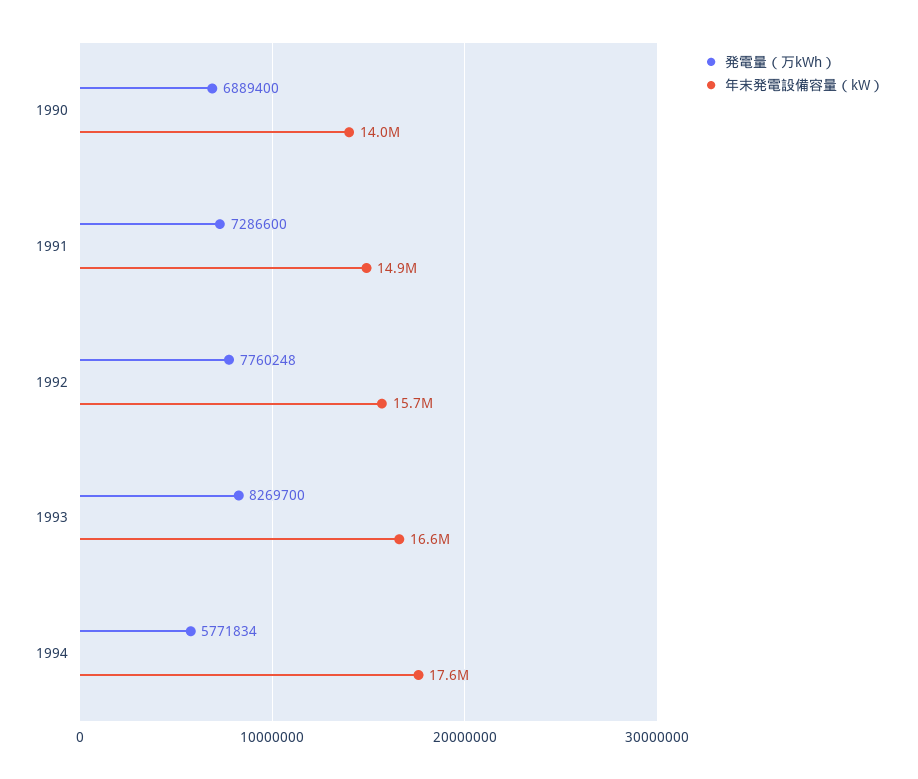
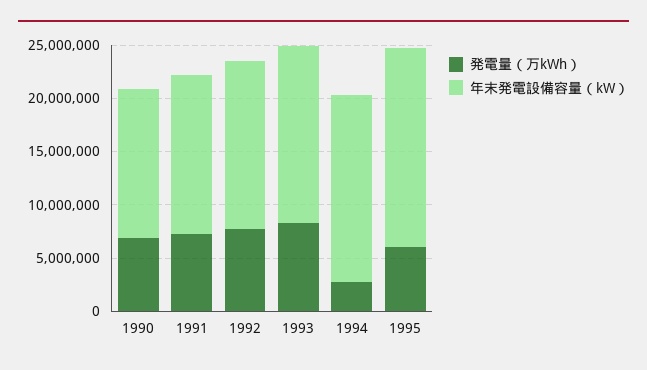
発電量（万kWh）, 1994: 5771834 -> 3000000
発電量（万kWh）, 1995: none -> 6000000
年末発電設備容量（kW）, 1995: none -> 19000000

